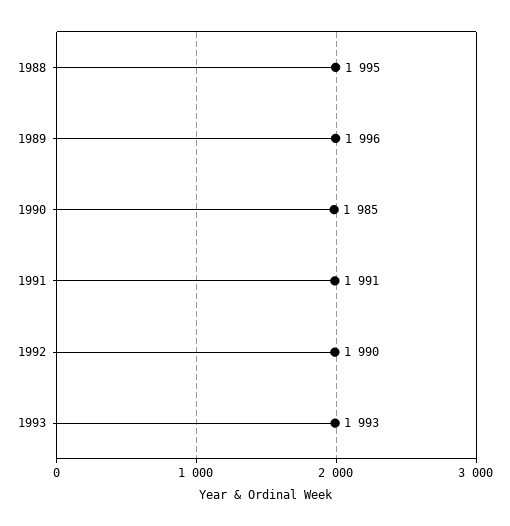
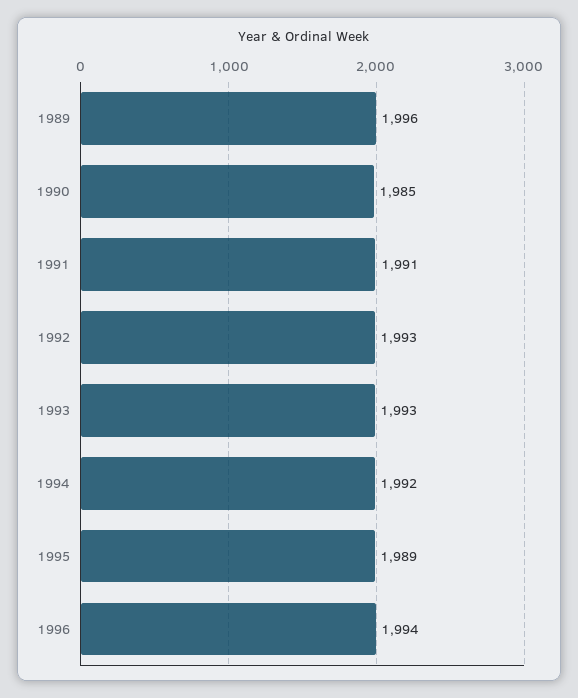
1988: 1995 -> none
1992: 1990 -> 1993
1994: none -> 1992
1995: none -> 1989
1996: none -> 1994

